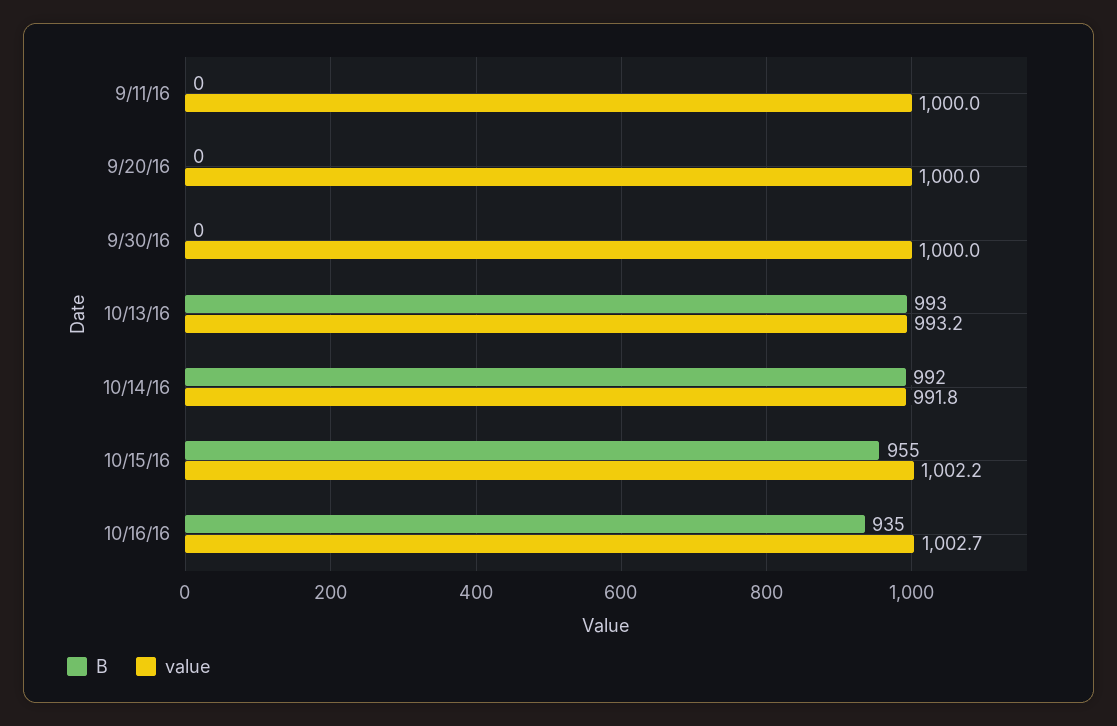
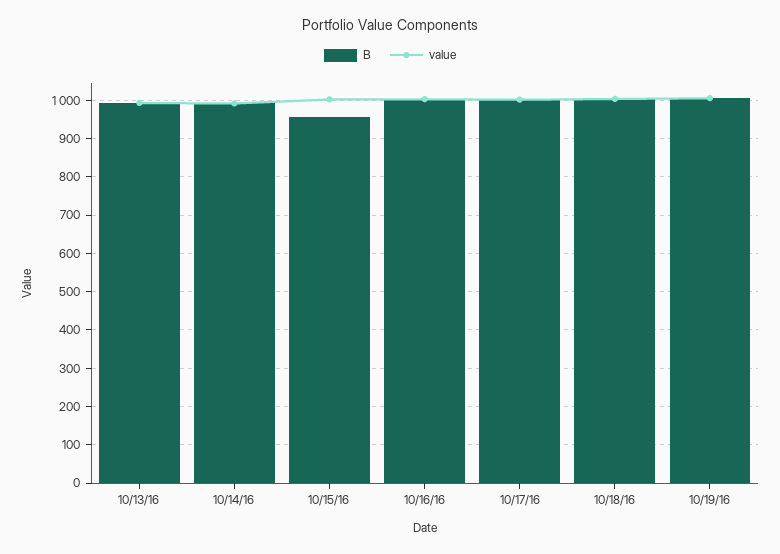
B, 9/11/16: 0 -> none
value, 9/11/16: 1000 -> none
B, 9/20/16: 0 -> none
value, 9/20/16: 1000 -> none
B, 9/30/16: 0 -> none
value, 9/30/16: 1000 -> none
B, 10/16/16: 935 -> 1000
B, 10/17/16: none -> 1000
value, 10/17/16: none -> 1000
B, 10/18/16: none -> 1000
value, 10/18/16: none -> 1000
B, 10/19/16: none -> 1000
value, 10/19/16: none -> 1000

